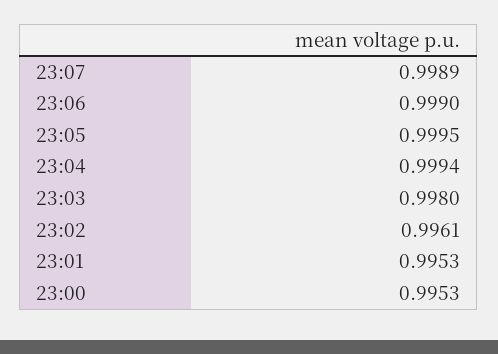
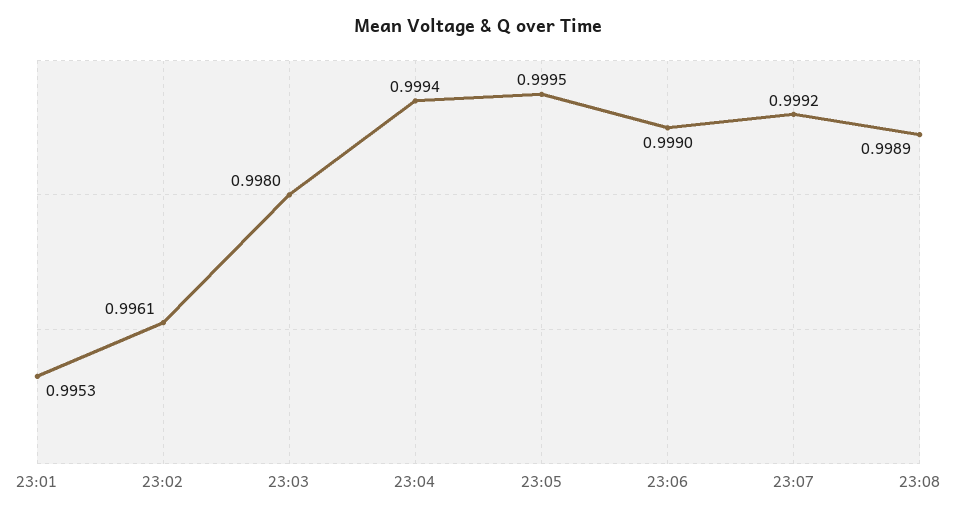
23:07: 0.9989 -> 0.9992
23:00: 0.9953 -> none
23:08: none -> 0.9989

